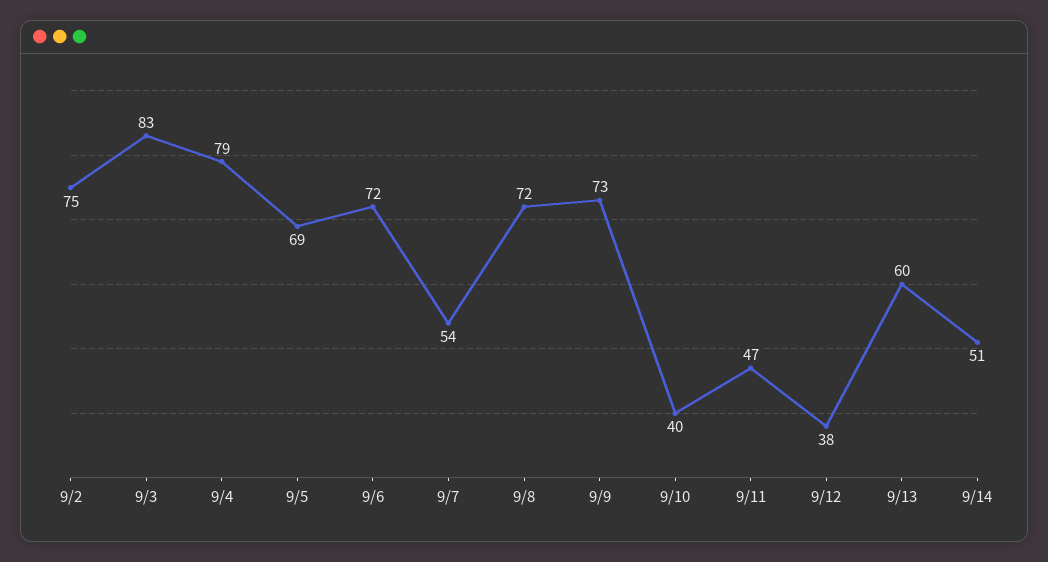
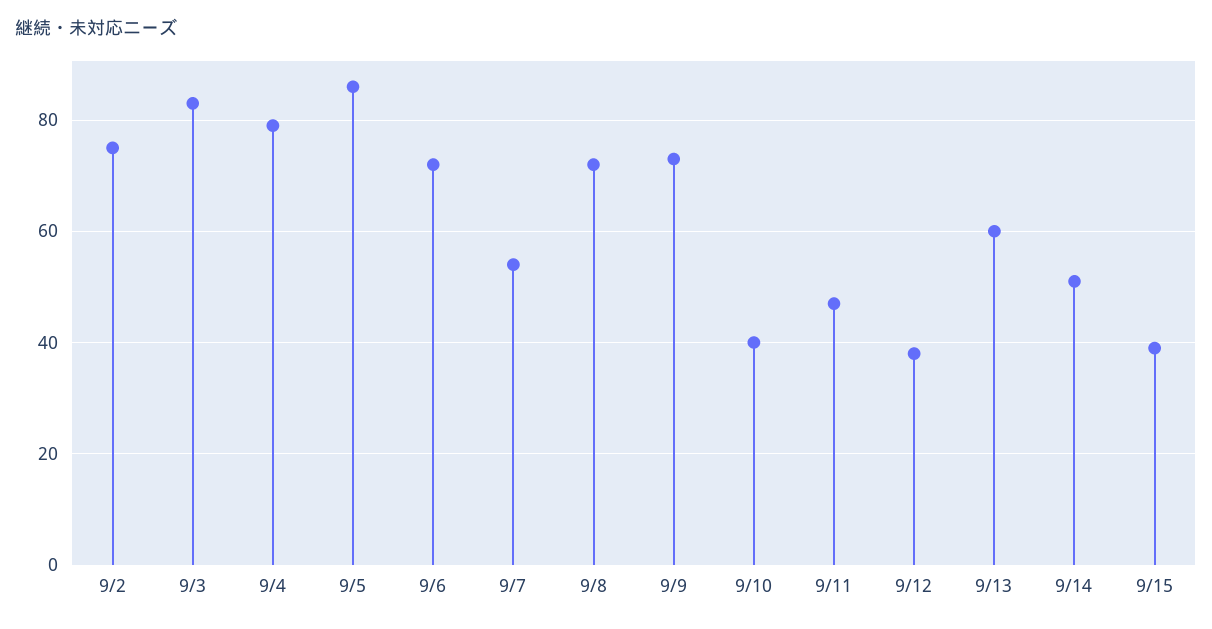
9/5: 69 -> 85
9/15: none -> 40

